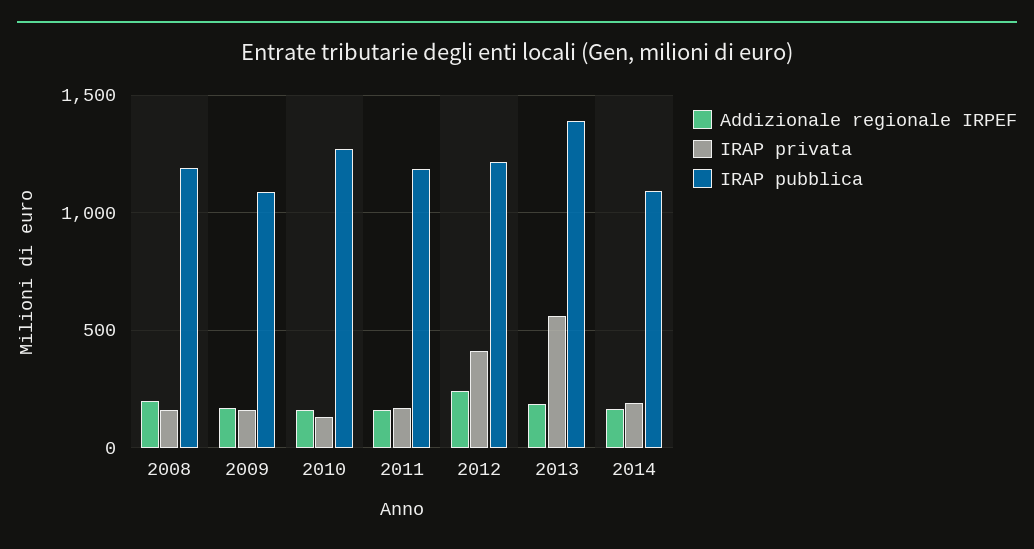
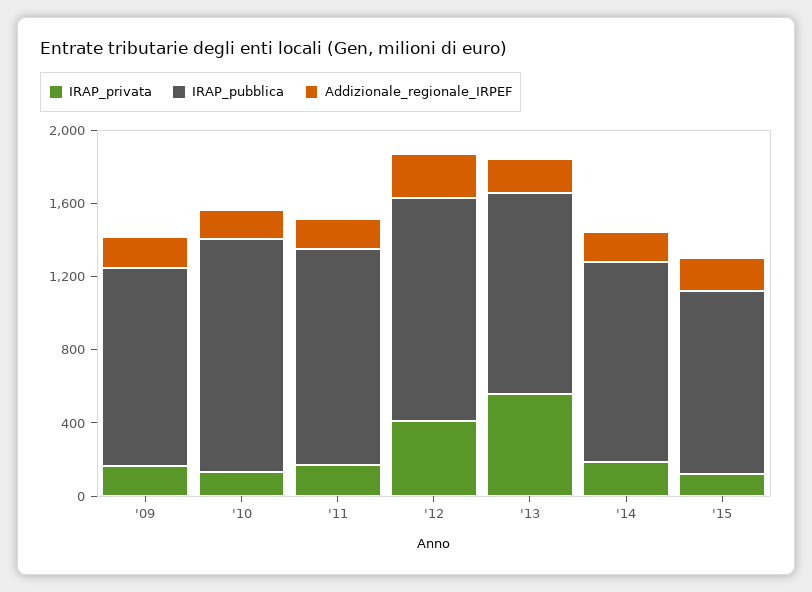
Addizionale regionale IRPEF, 2008: 200 -> none
IRAP privata, 2008: 150 -> none
IRAP pubblica, 2008: 1200 -> none
IRAP pubblica, 2013: 1400 -> 1100
IRAP privata, '15: none -> 100
IRAP pubblica, '15: none -> 1000
Addizionale regionale IRPEF, '15: none -> 200

